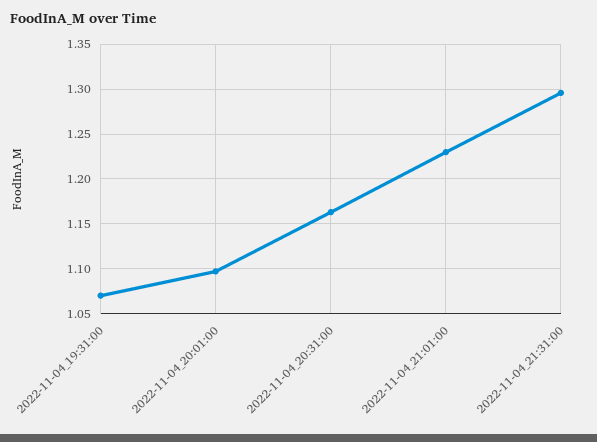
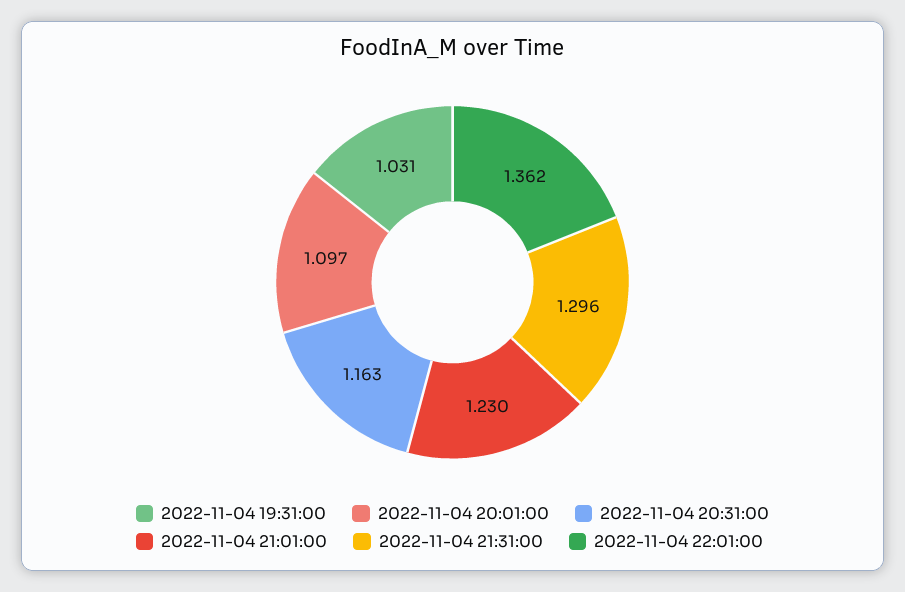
2022-11-04_19:31:00: 1.07 -> 1.031
2022-11-04 22:01:00: none -> 1.362

